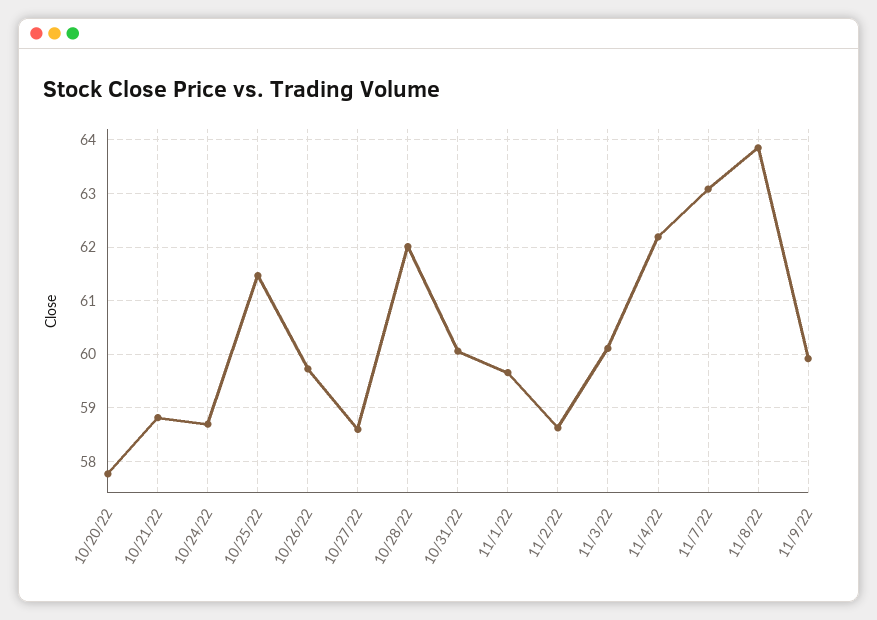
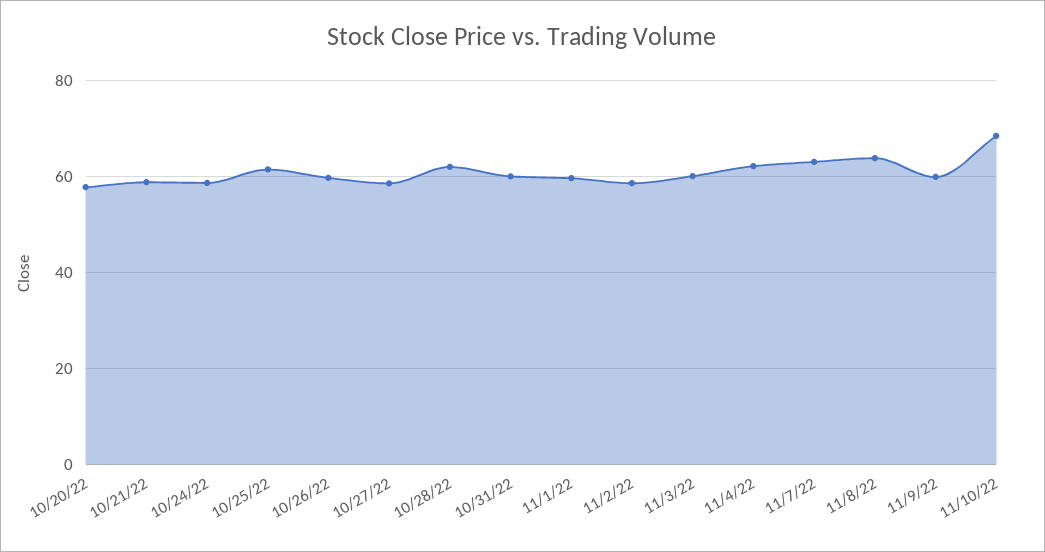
11/10/22: none -> 68

